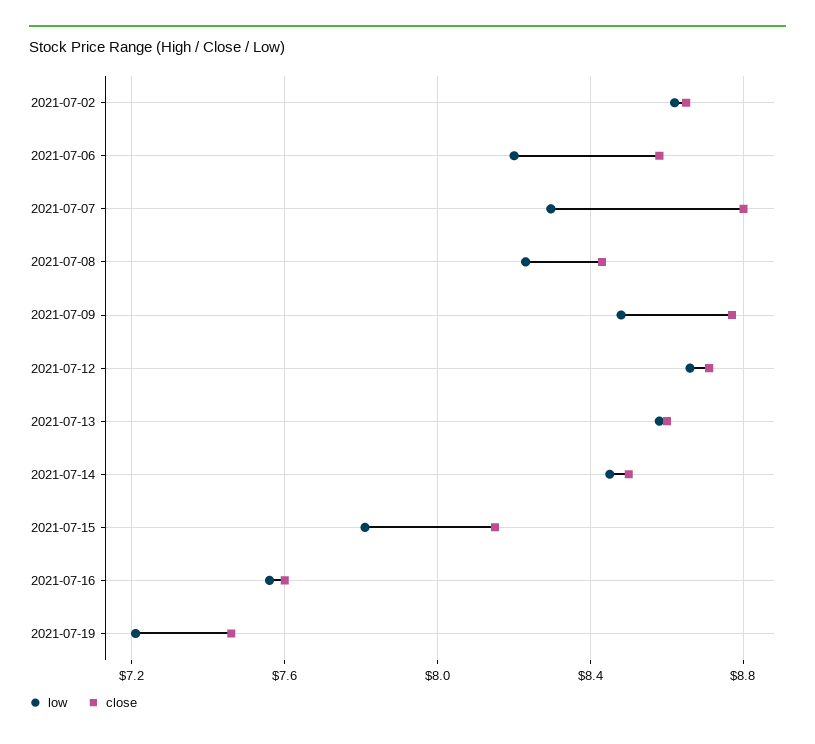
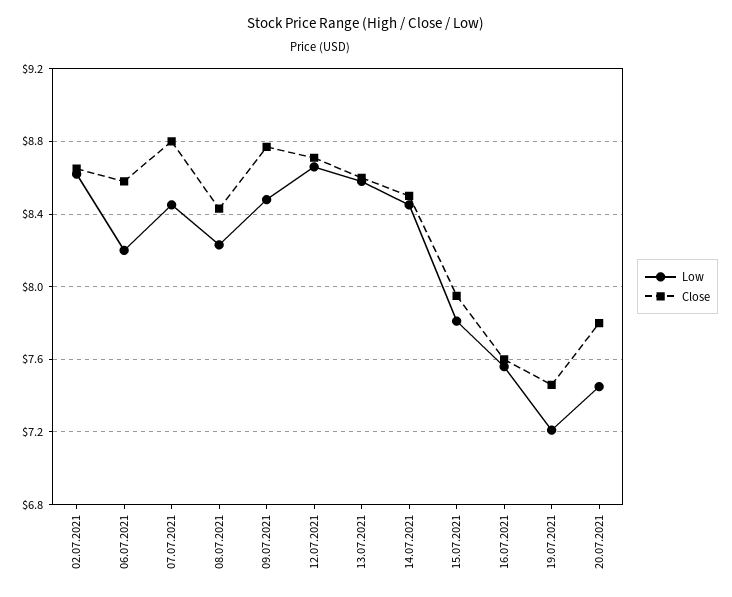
low, 2021-07-07: 8.3 -> 8.45
close, 2021-07-15: 8.15 -> 7.95
low, 20.07.2021: none -> 7.45
close, 20.07.2021: none -> 7.8

